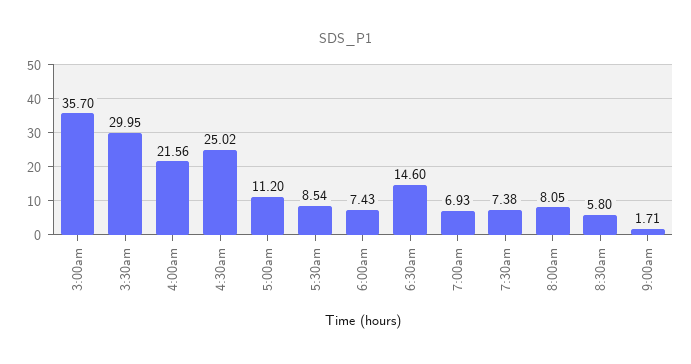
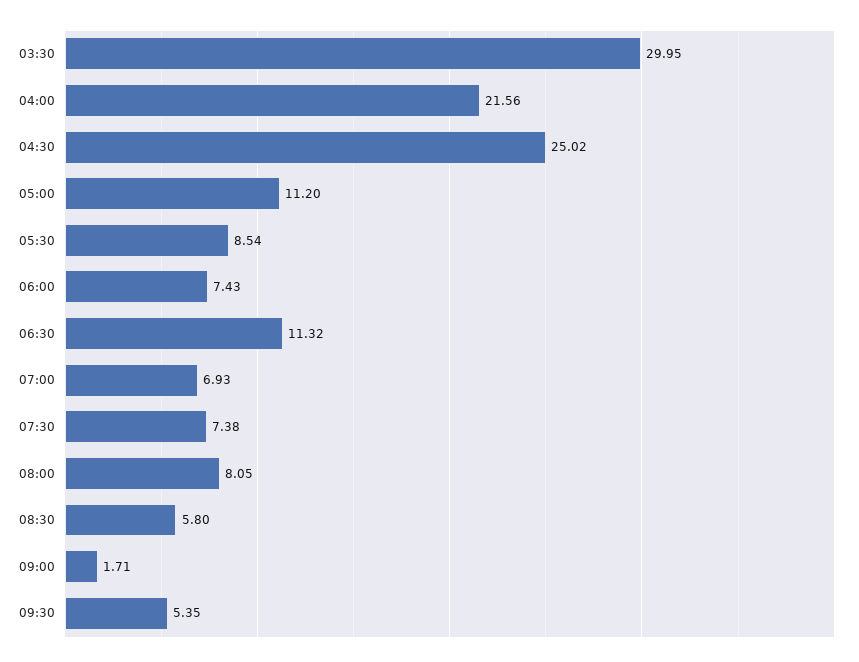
3:00am: 35.7 -> none
6:30am: 14.6 -> 11.32
09:30: none -> 5.35

